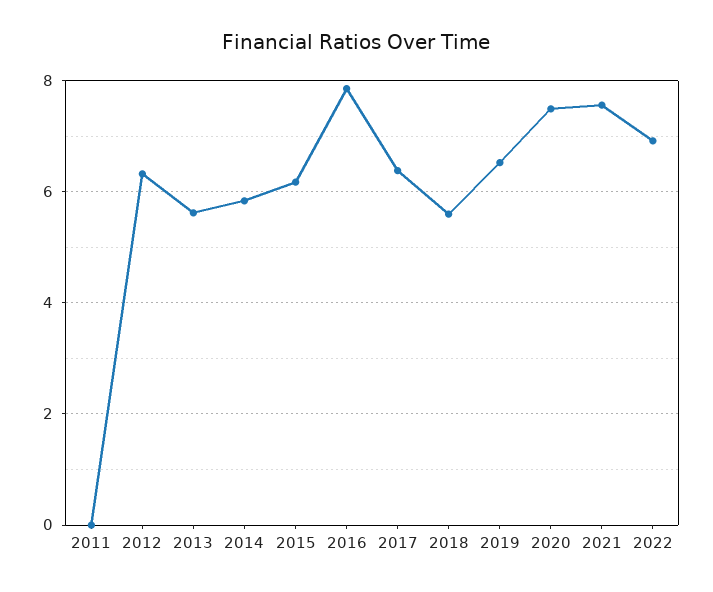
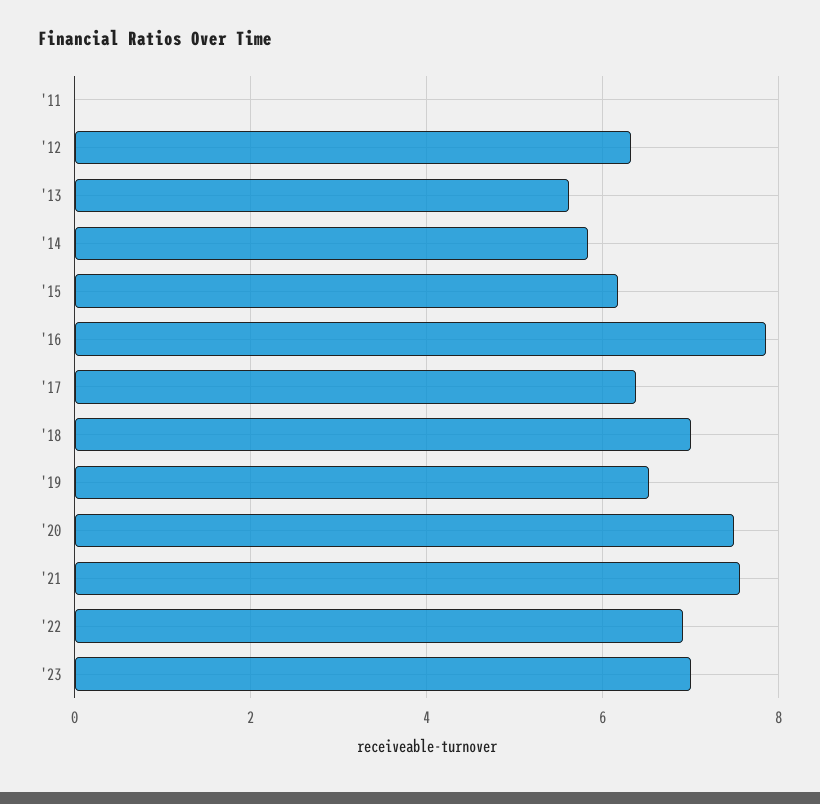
2018: 5.6 -> 7
'23: none -> 7

